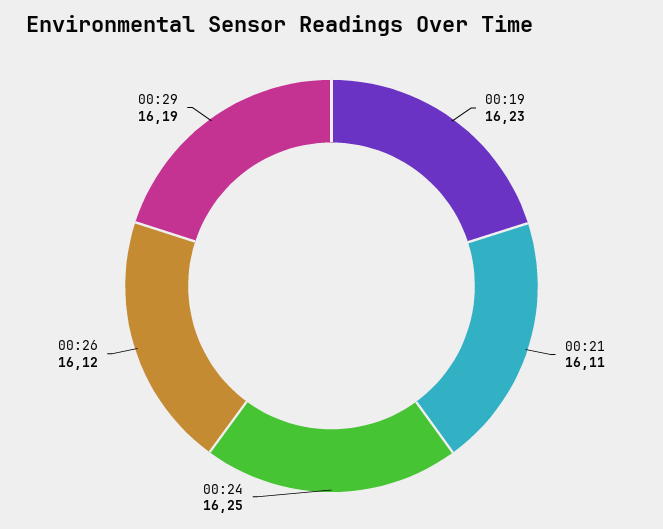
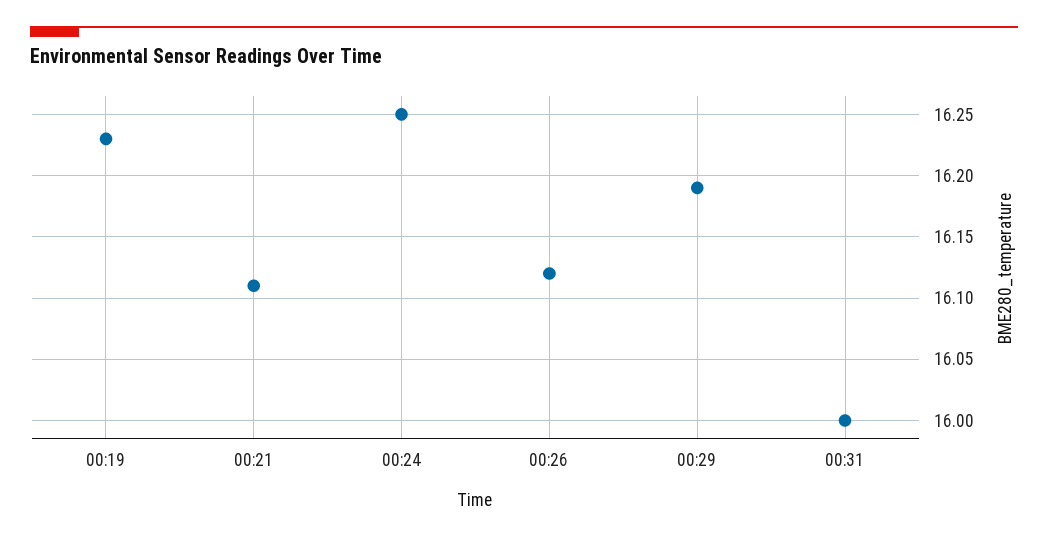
00:31: none -> 16

